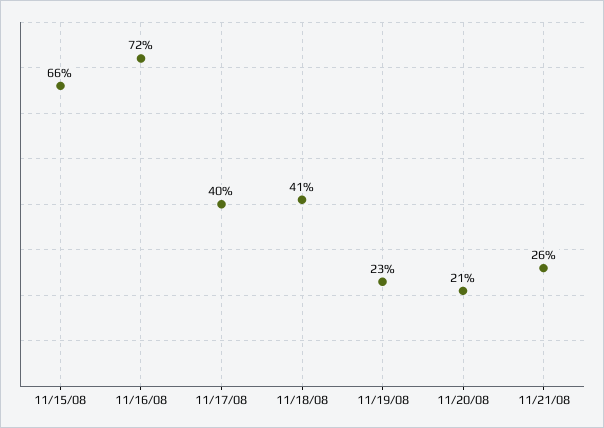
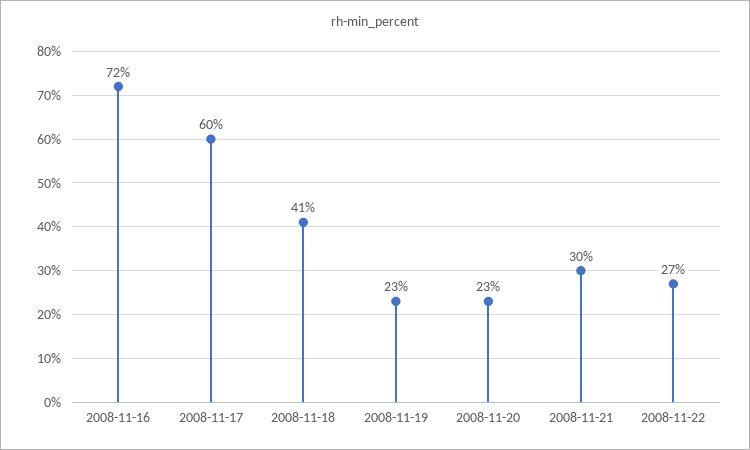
11/15/08: 66 -> none
11/17/08: 40 -> 60
11/20/08: 21 -> 23
11/21/08: 26 -> 30
2008-11-22: none -> 27

